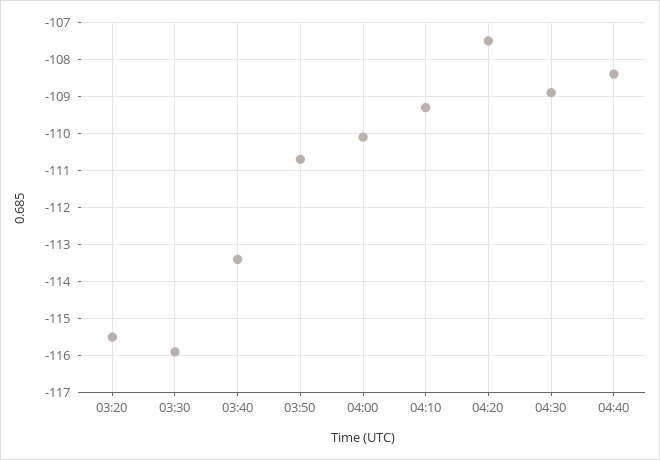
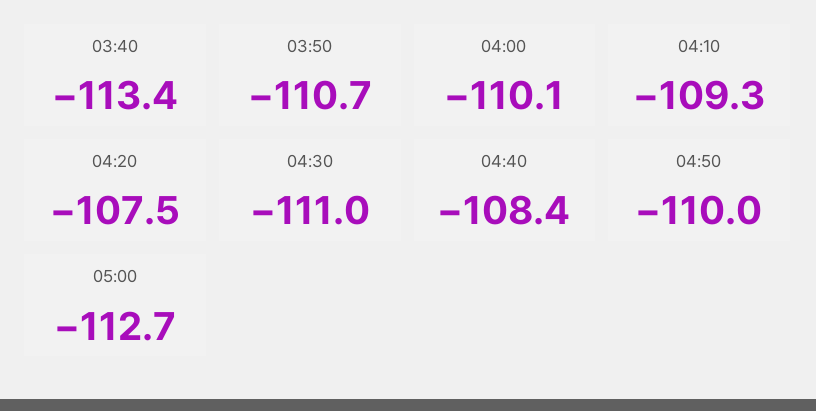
03:20: -115.5 -> none
03:30: -116 -> none
04:30: -109 -> -111
04:50: none -> -110
05:00: none -> -112.7

